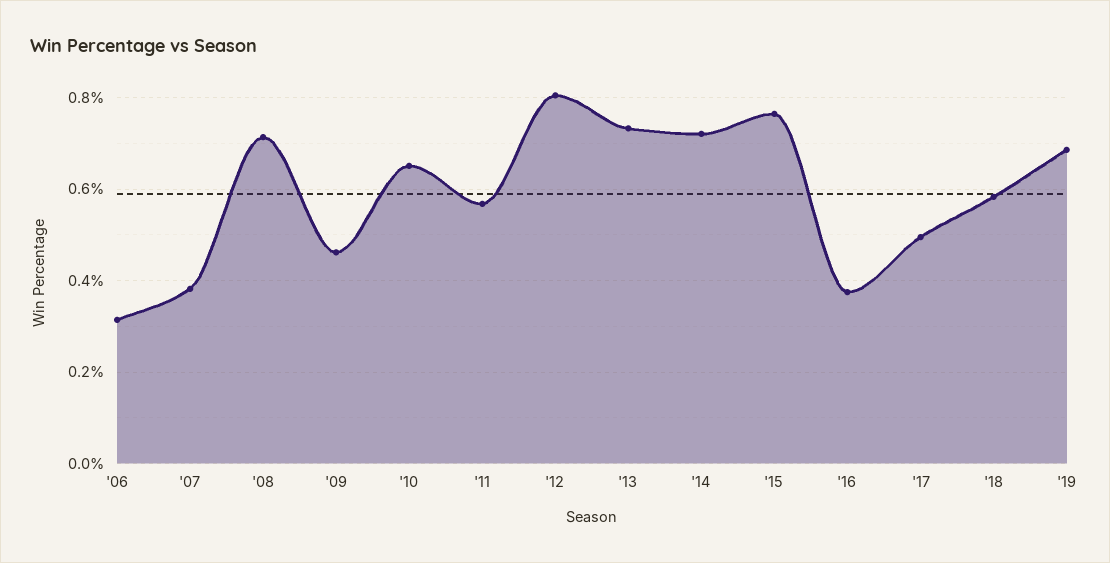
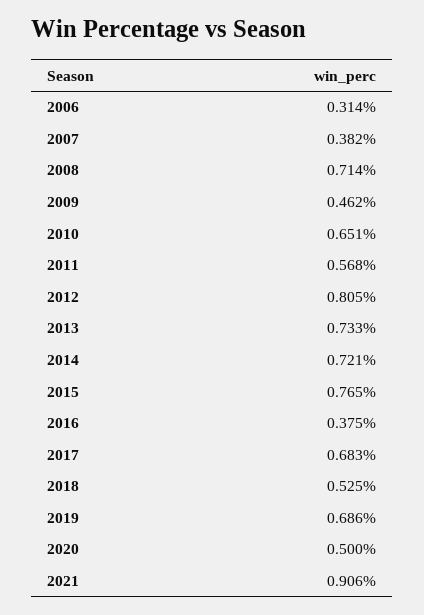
'17: 0.5 -> 0.683
'18: 0.58 -> 0.525
2020: none -> 0.5
2021: none -> 0.906

